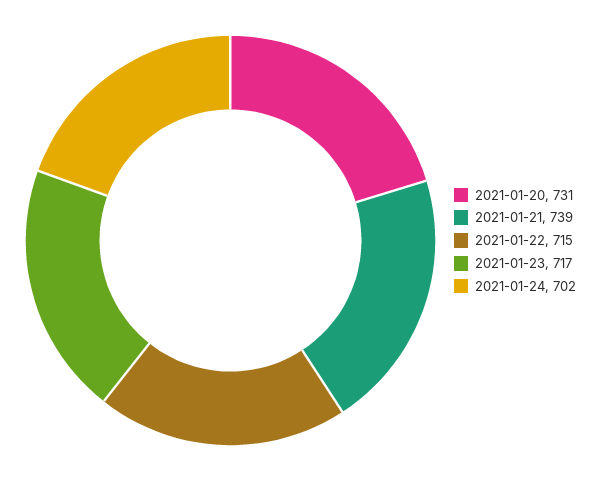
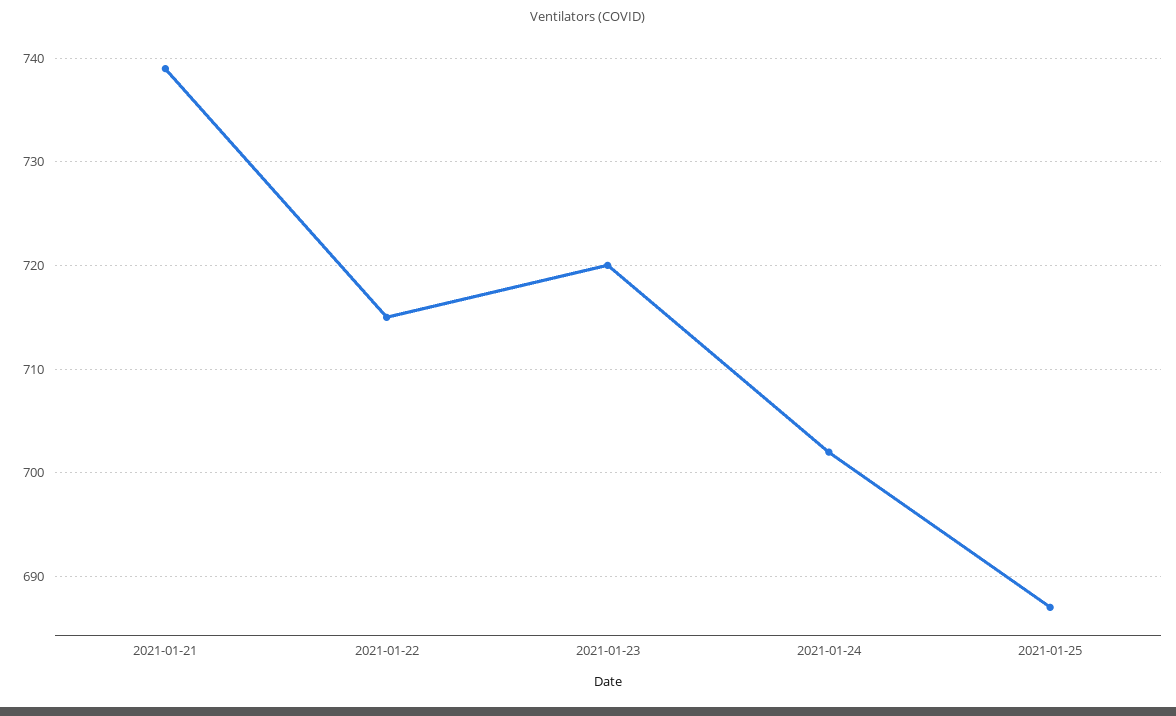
2021-01-20: 731 -> none
2021-01-23: 717 -> 720
2021-01-25: none -> 687

